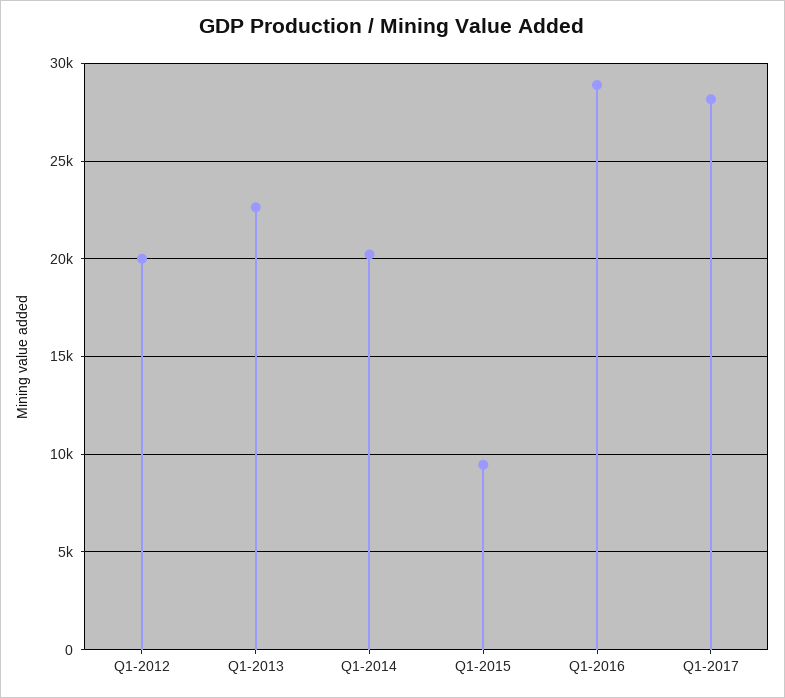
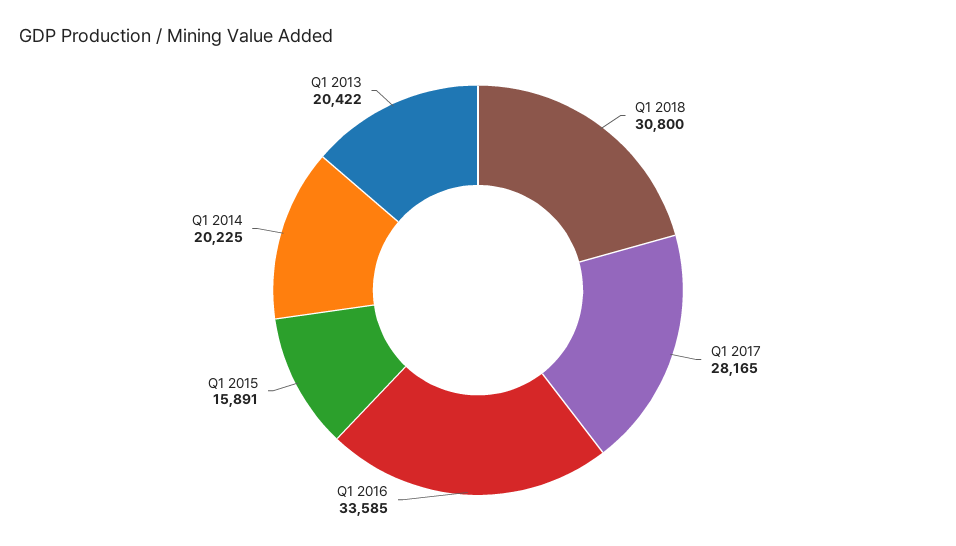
Q1-2012: 20000 -> none
Q1-2013: 22500 -> 20422
Q1-2015: 9500 -> 15891
Q1-2016: 29000 -> 33585
Q1 2018: none -> 30800

